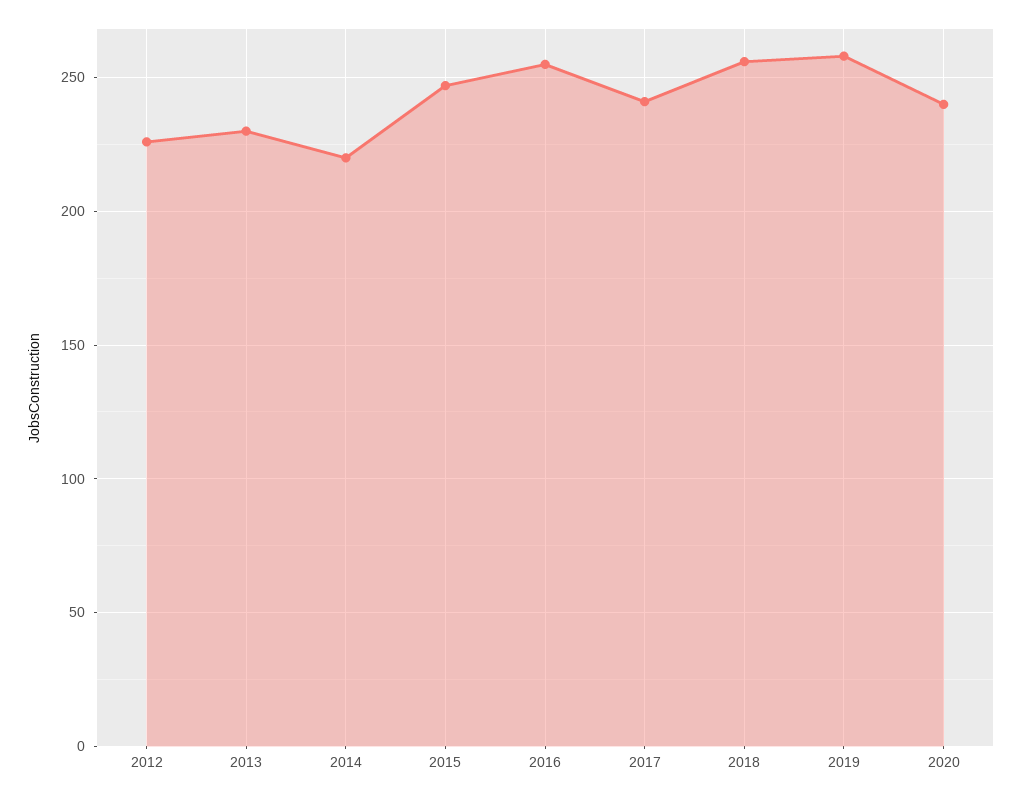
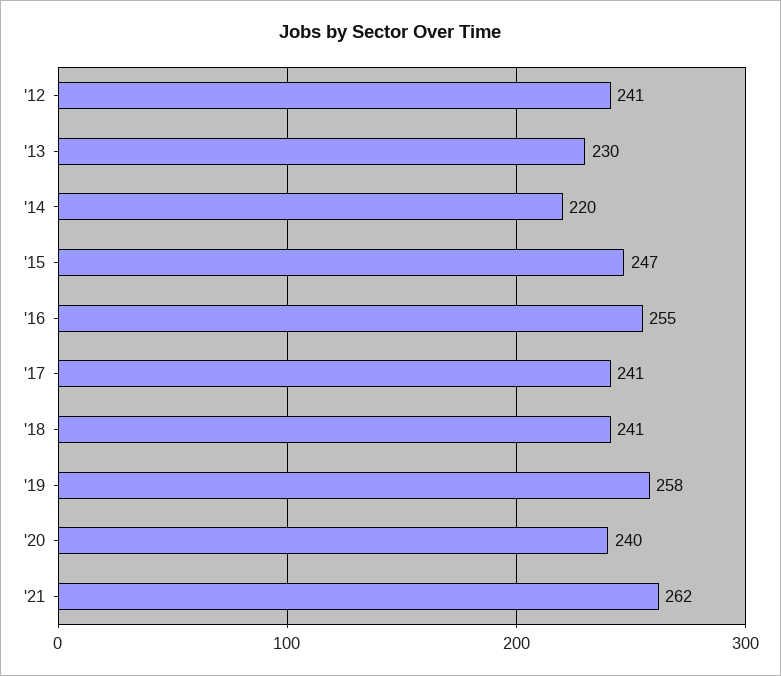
2012: 225 -> 241
2018: 255 -> 241
'21: none -> 262

